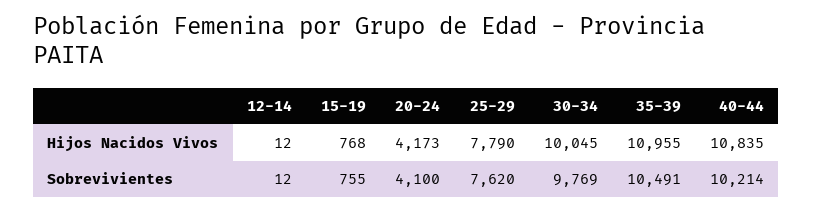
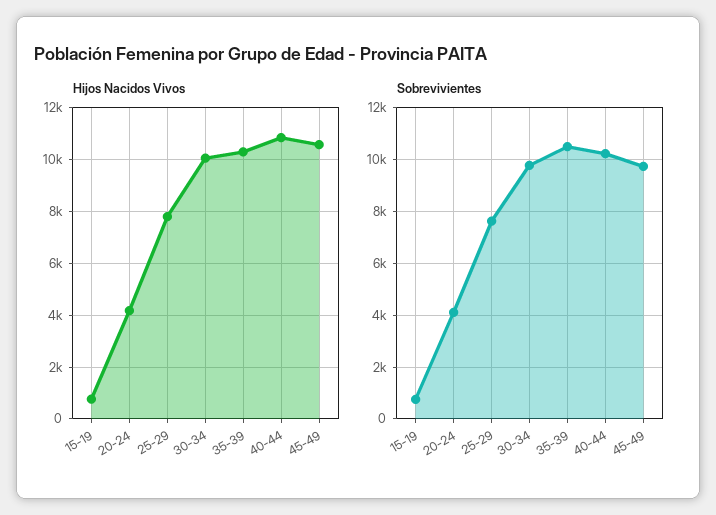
Hijos Nacidos Vivos, 12-14: 12 -> none
Hijos Nacidos Vivos, 35-39: 10955 -> 10250
Sobrevivientes, 12-14: 12 -> none
Hijos Nacidos Vivos, 45-49: none -> 10500
Sobrevivientes, 45-49: none -> 9750

